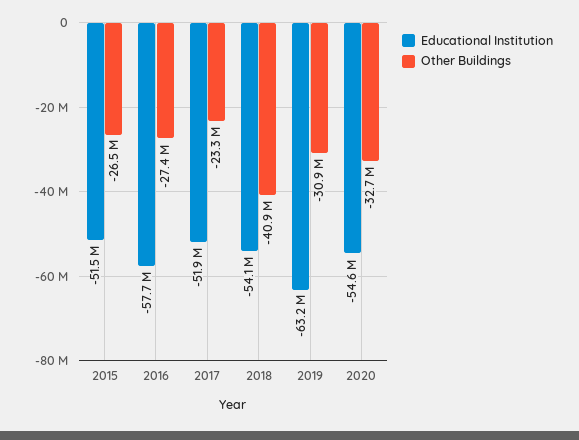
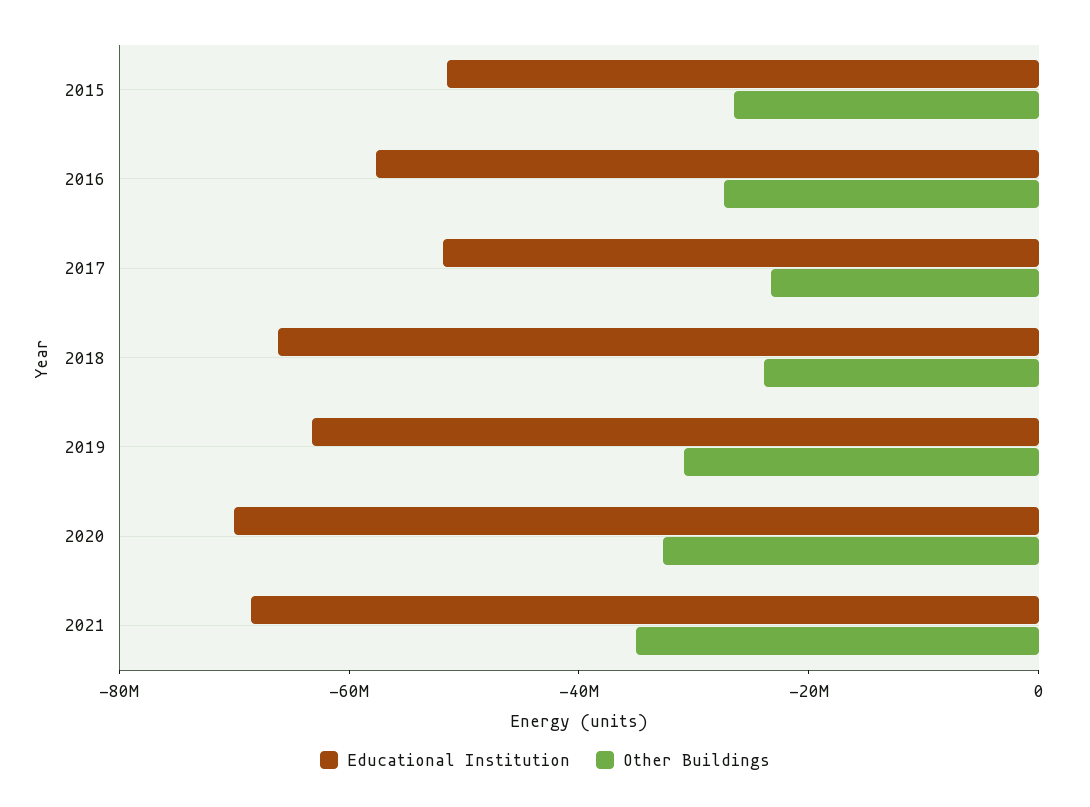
Educational Institution, 2018: -54100000 -> -65000000
Other Buildings, 2018: -40900000 -> -25000000
Educational Institution, 2020: -54600000 -> -70000000
Educational Institution, 2021: none -> -70000000
Other Buildings, 2021: none -> -35000000

